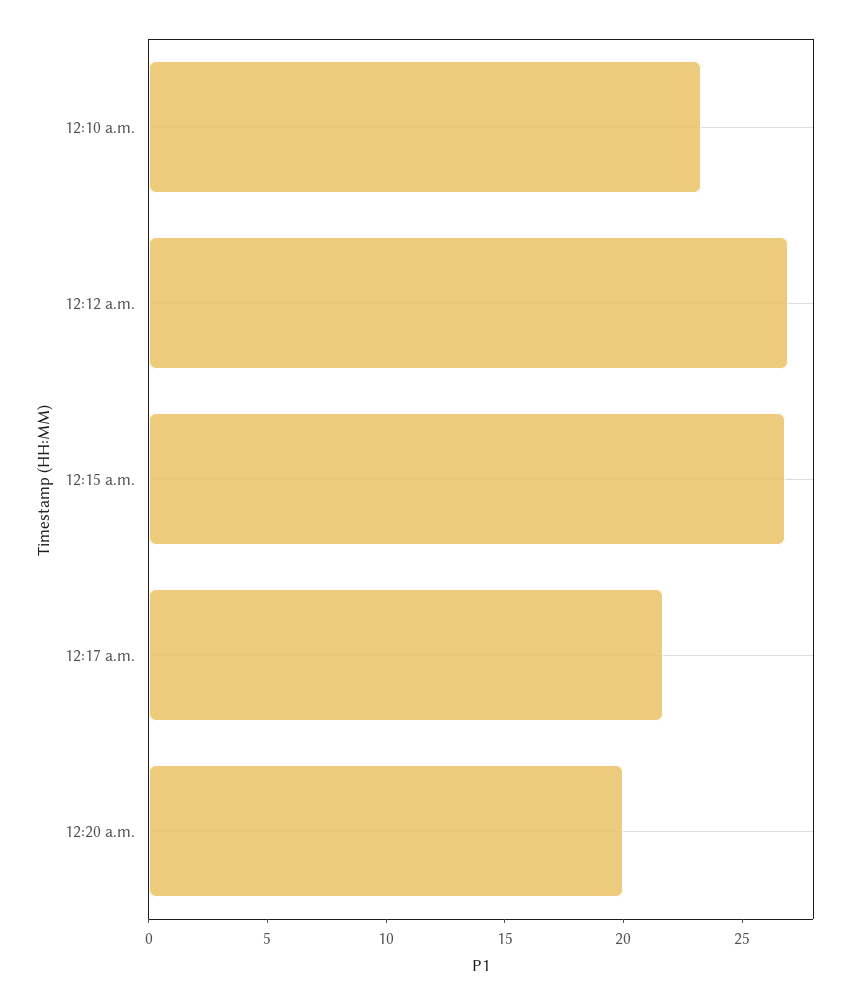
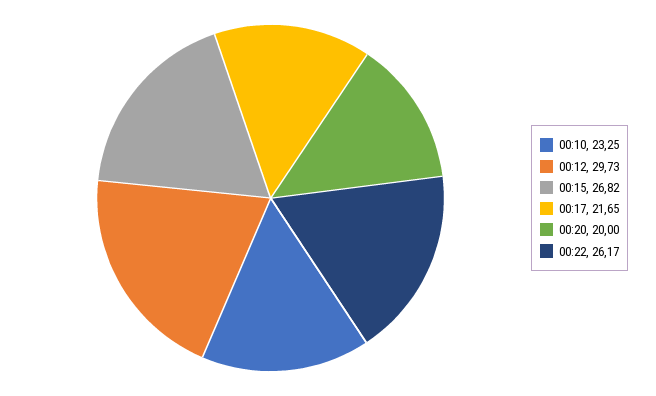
12:12 a.m.: 27 -> 29.73
00:22: none -> 26.17

